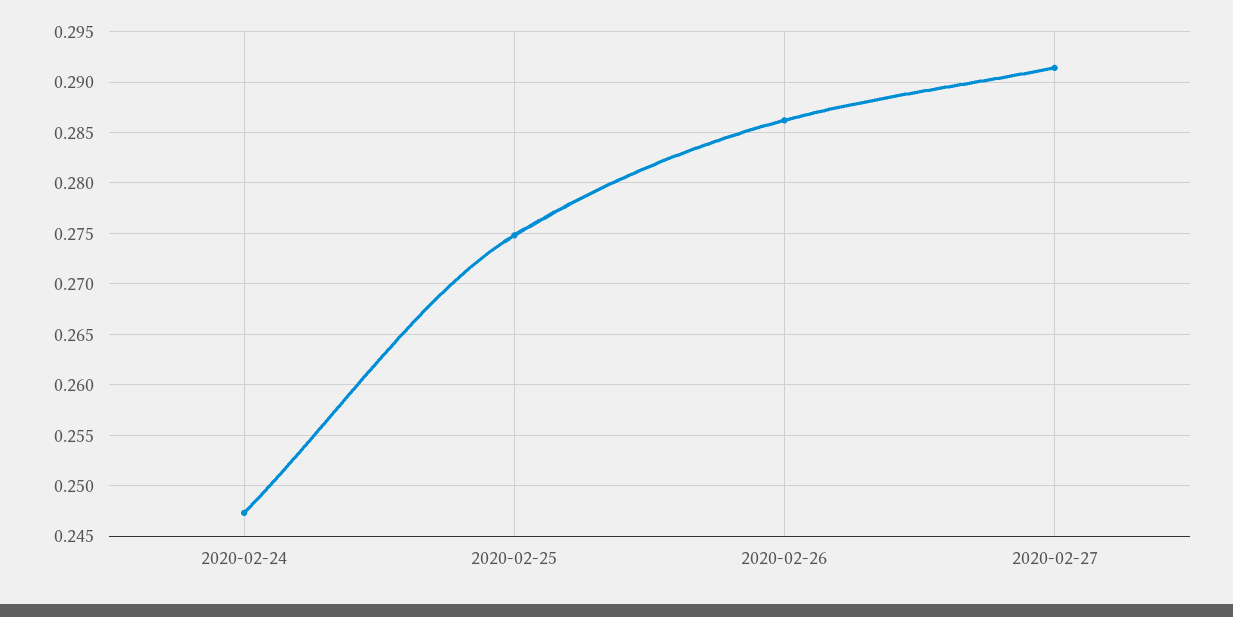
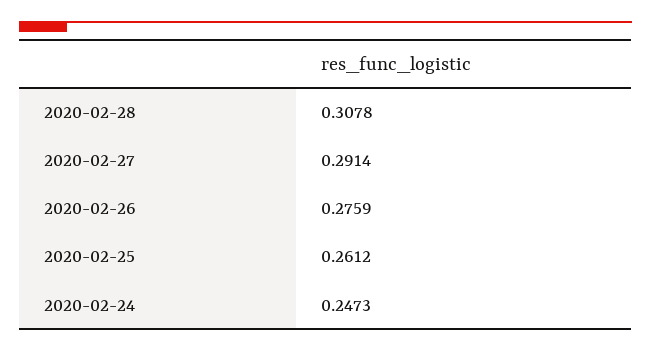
2020-02-25: 0.275 -> 0.2612
2020-02-26: 0.286 -> 0.2759
2020-02-28: none -> 0.3078

